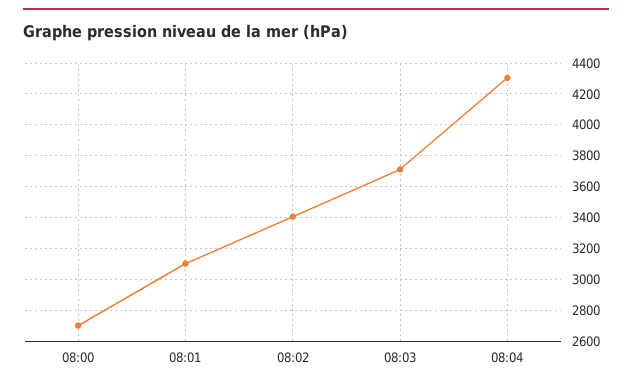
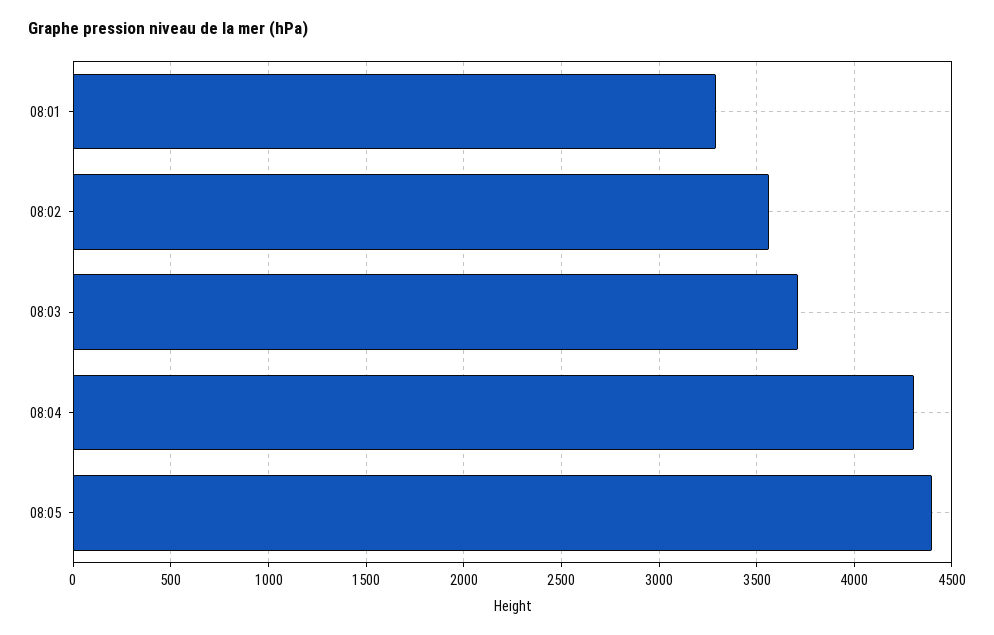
08:00: 2700 -> none
08:01: 3100 -> 3300
08:02: 3400 -> 3550
08:05: none -> 4400

